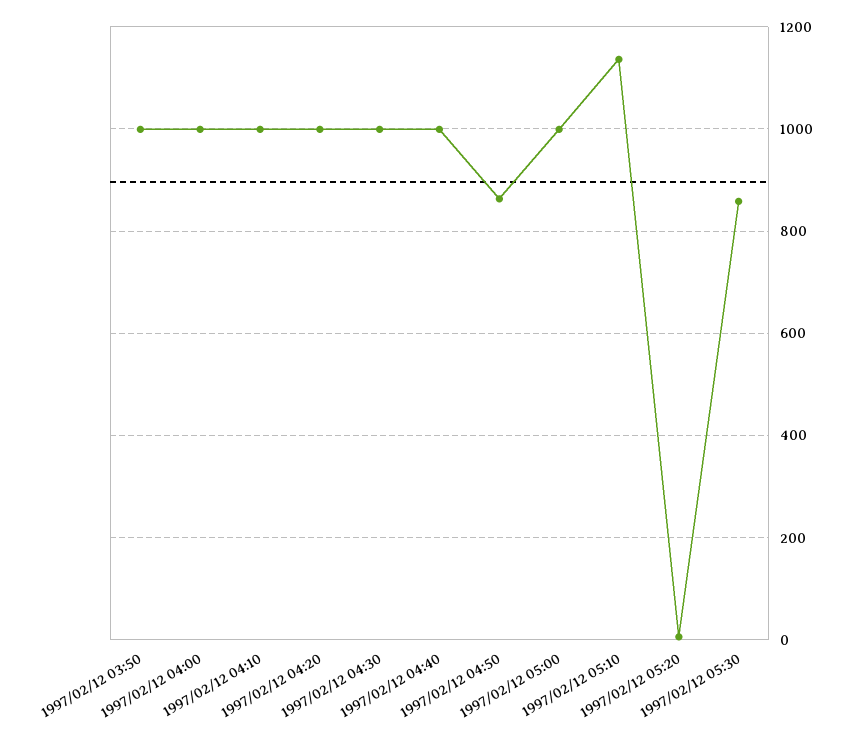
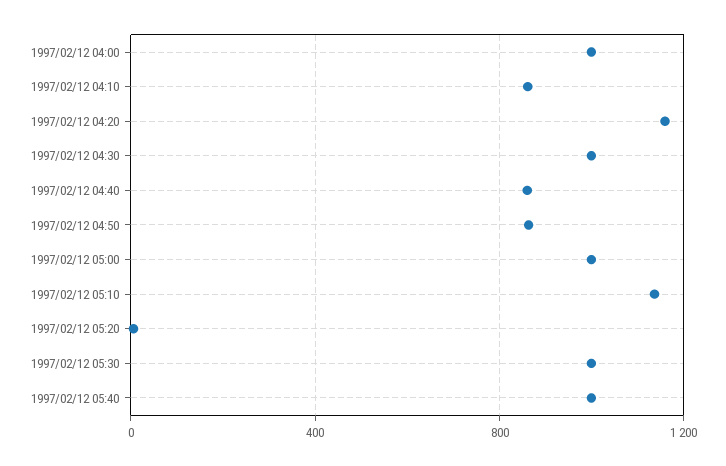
1997/02/12 03:50: 1000 -> none
1997/02/12 04:10: 1000 -> 850
1997/02/12 04:20: 1000 -> 1150
1997/02/12 04:40: 1000 -> 850
1997/02/12 05:30: 860 -> 1000
1997/02/12 05:40: none -> 1000

